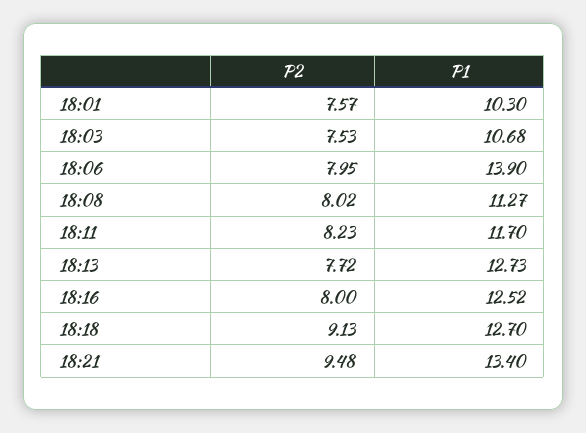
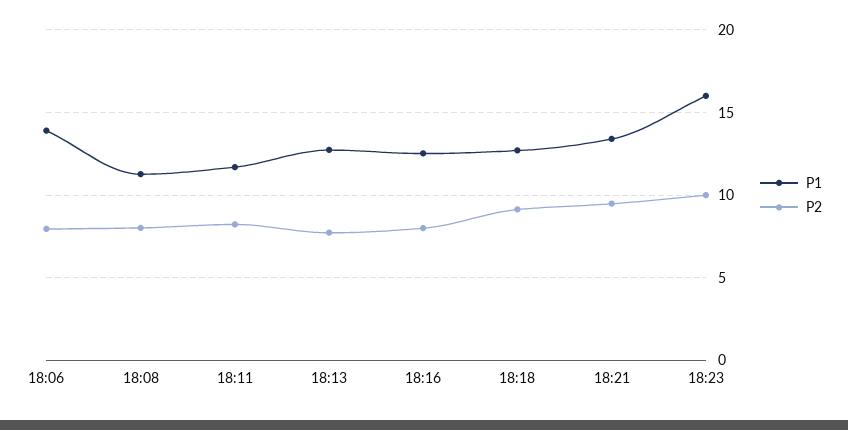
P2, 18:01: 7.57 -> none
P1, 18:01: 10.3 -> none
P2, 18:03: 7.53 -> none
P1, 18:03: 10.68 -> none
P1, 18:23: none -> 16
P2, 18:23: none -> 10

